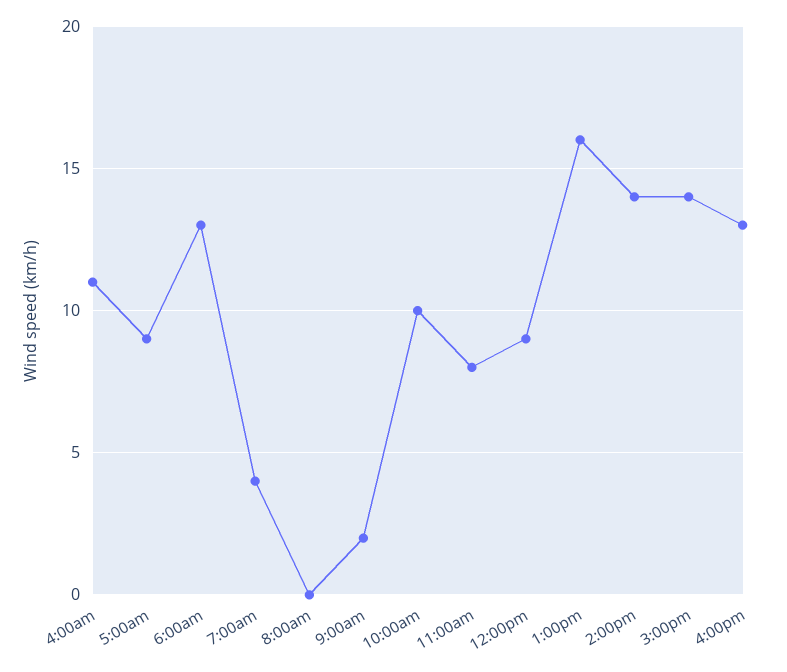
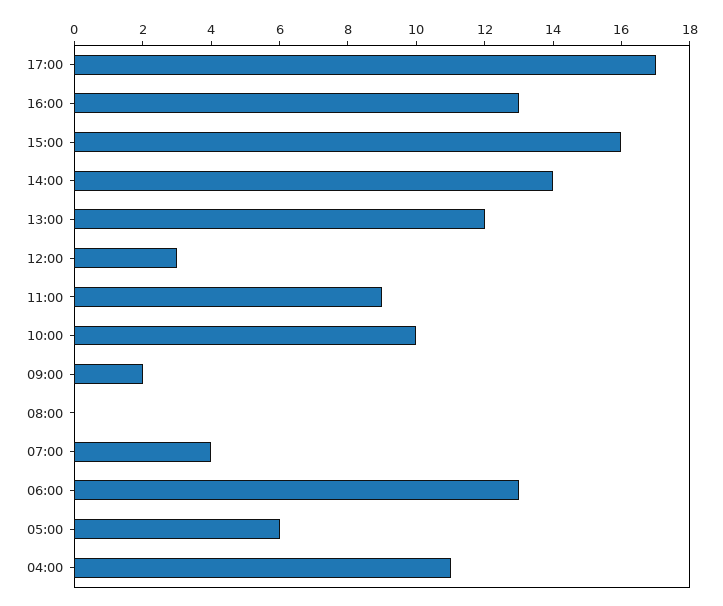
5:00am: 9 -> 6
11:00am: 8 -> 9
12:00pm: 9 -> 3
1:00pm: 16 -> 12
3:00pm: 14 -> 16
17:00: none -> 17

